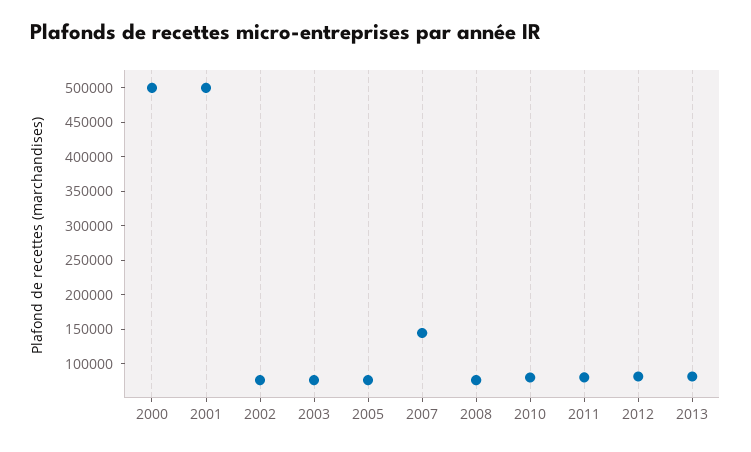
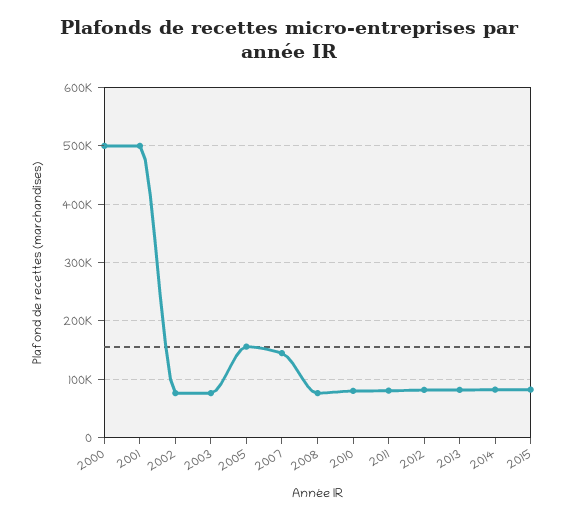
2005: 75000 -> 160000
2014: none -> 80000
2015: none -> 80000

